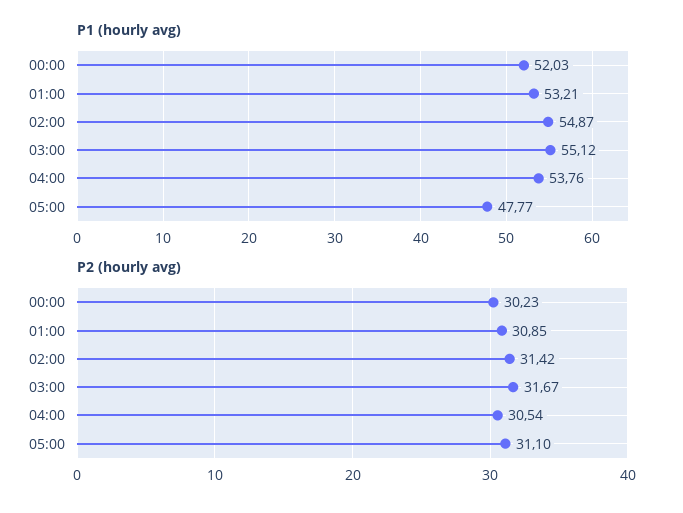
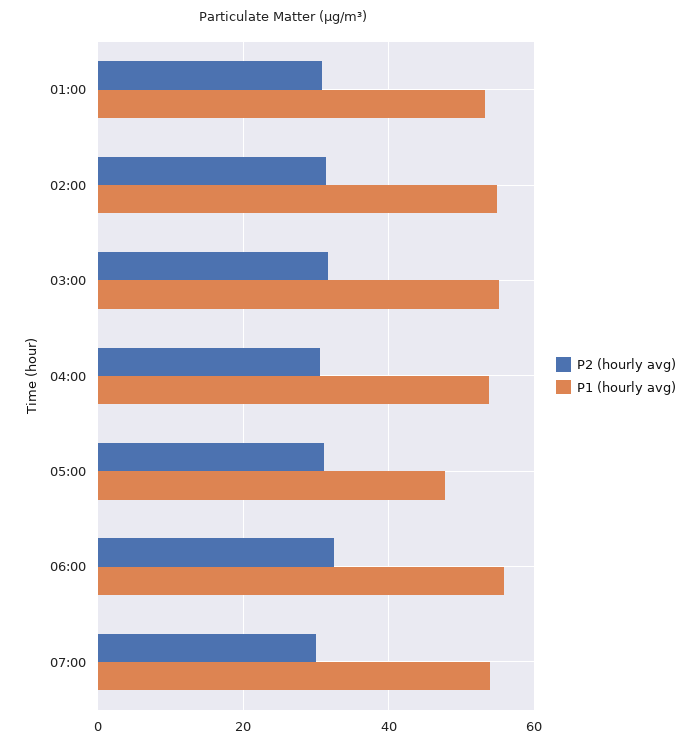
P1 (hourly avg), 00:00: 52.03 -> none
P2 (hourly avg), 00:00: 30.23 -> none
P2 (hourly avg), 06:00: none -> 32
P1 (hourly avg), 06:00: none -> 56
P2 (hourly avg), 07:00: none -> 30
P1 (hourly avg), 07:00: none -> 54

